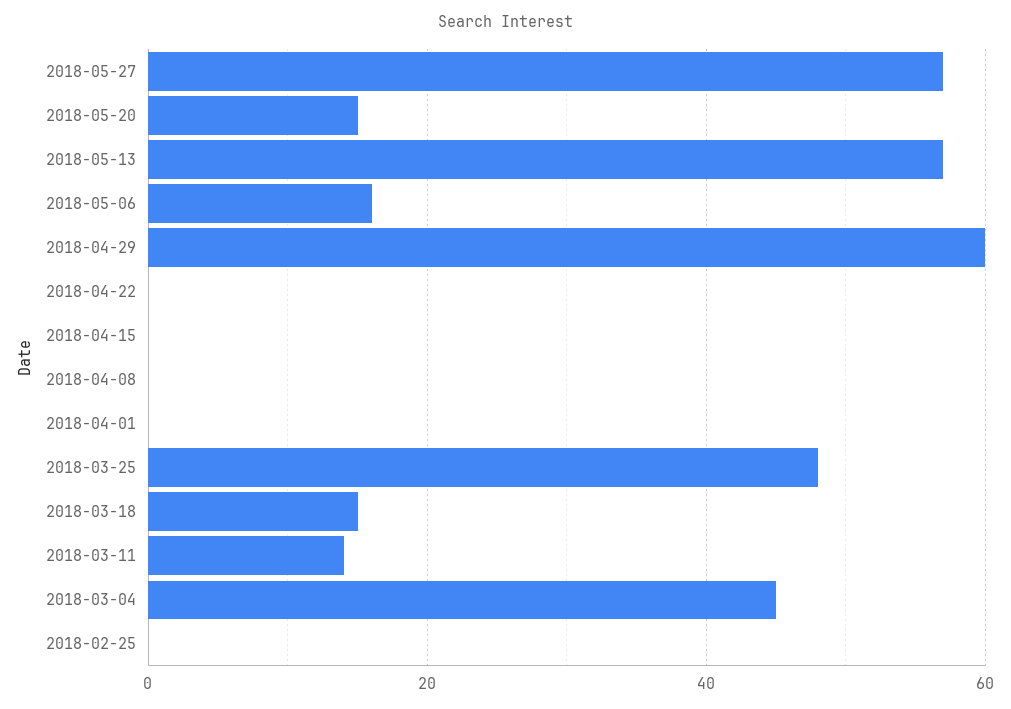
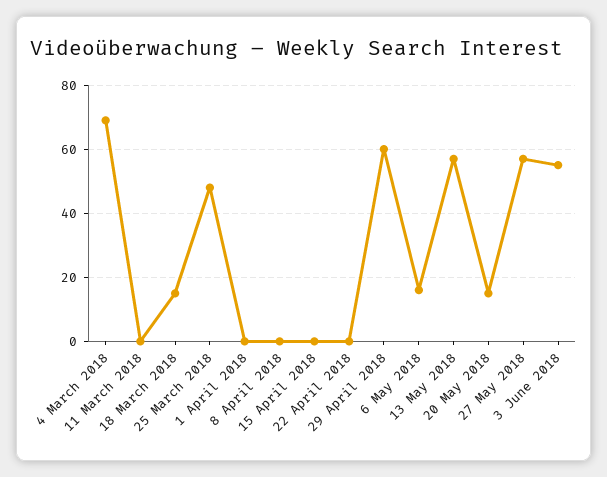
2018-03-11: 15 -> 0
2018-03-04: 45 -> 70
2018-02-25: 0 -> none
3 June 2018: none -> 55

